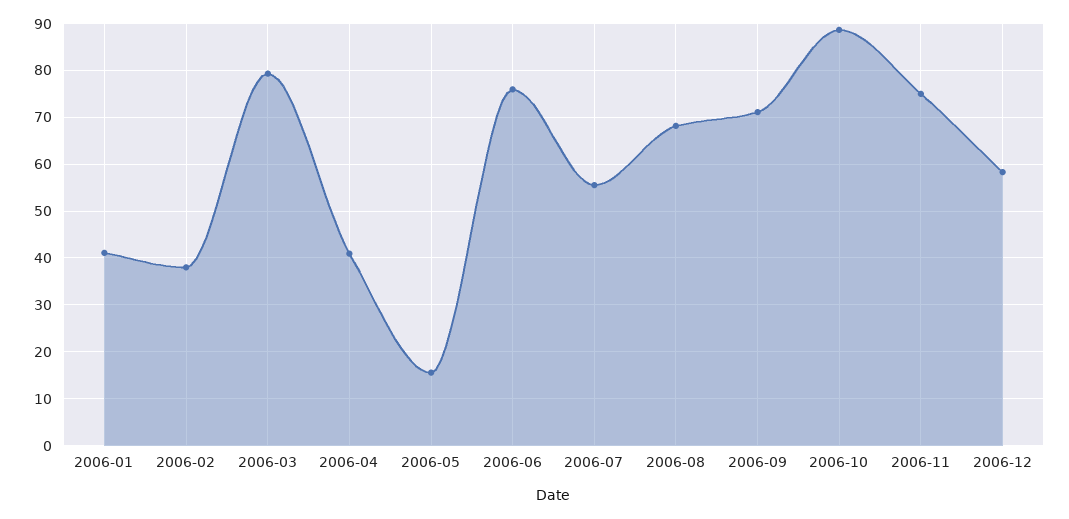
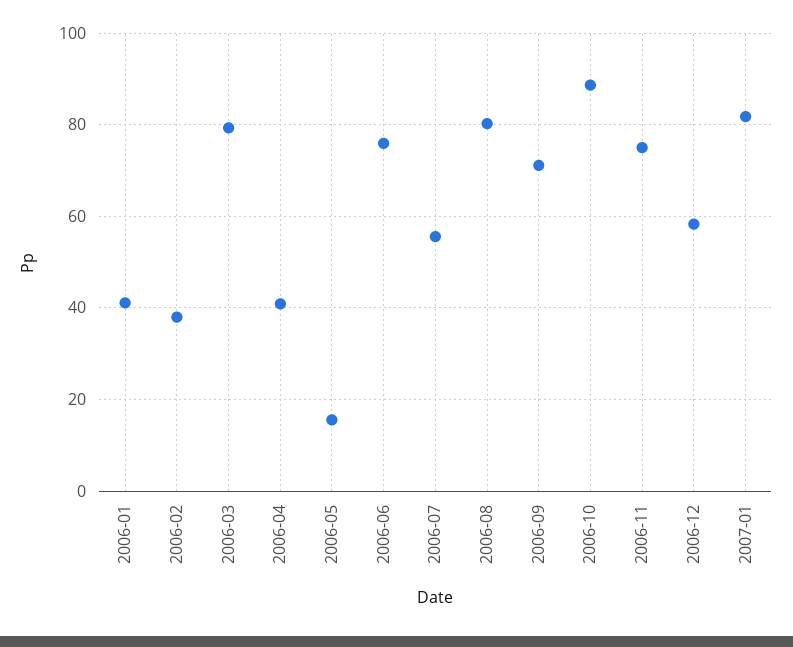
2006-08: 68 -> 80
2007-01: none -> 82

